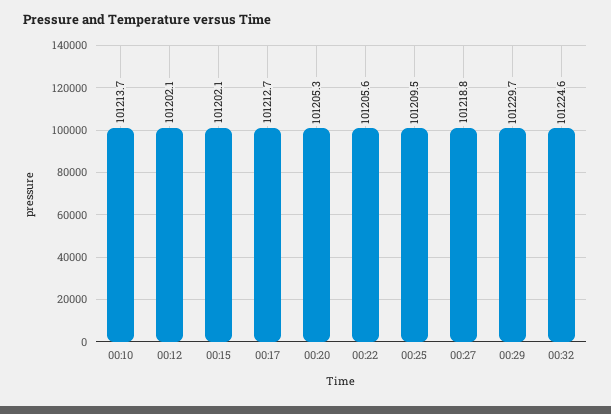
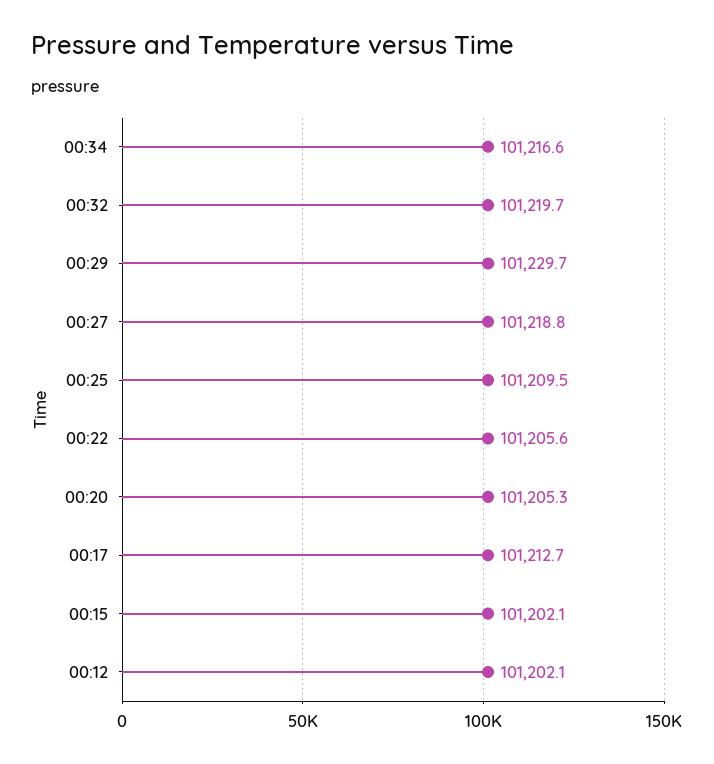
00:10: 101213.7 -> none
00:32: 101224.6 -> 101219.7
00:34: none -> 101216.6

